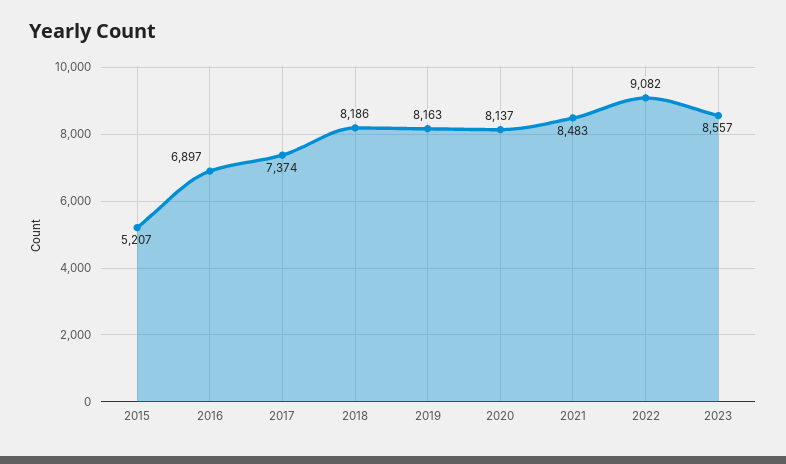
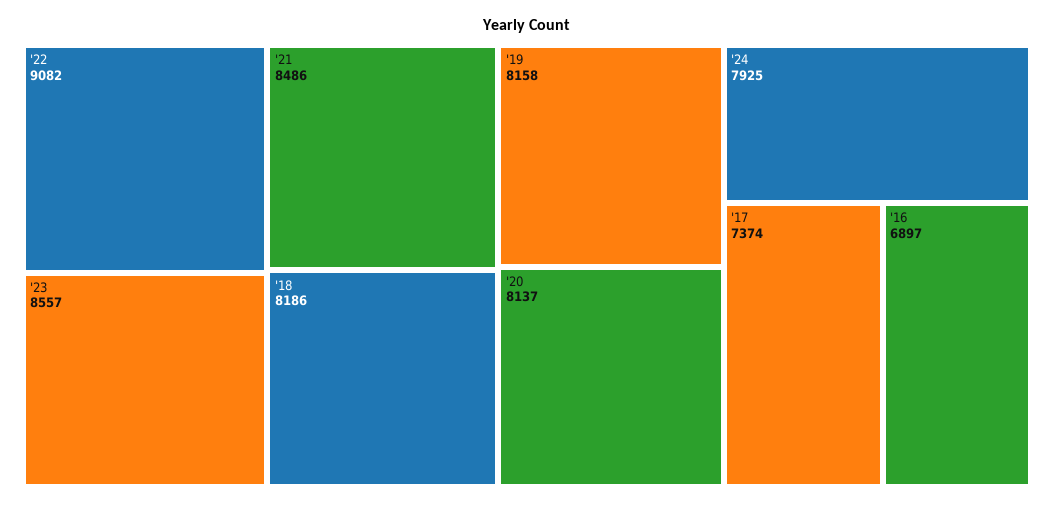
2015: 5207 -> none
2019: 8163 -> 8158
2021: 8483 -> 8486
'24: none -> 7925

